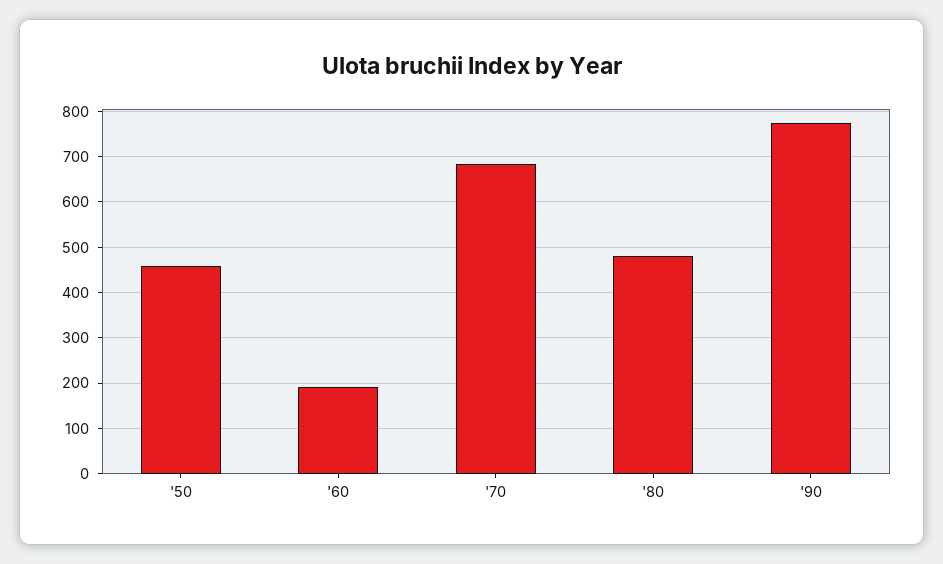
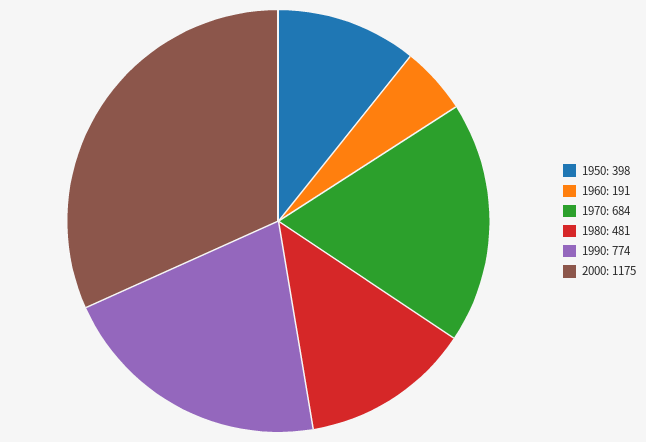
'50: 460 -> 398
2000: none -> 1175

